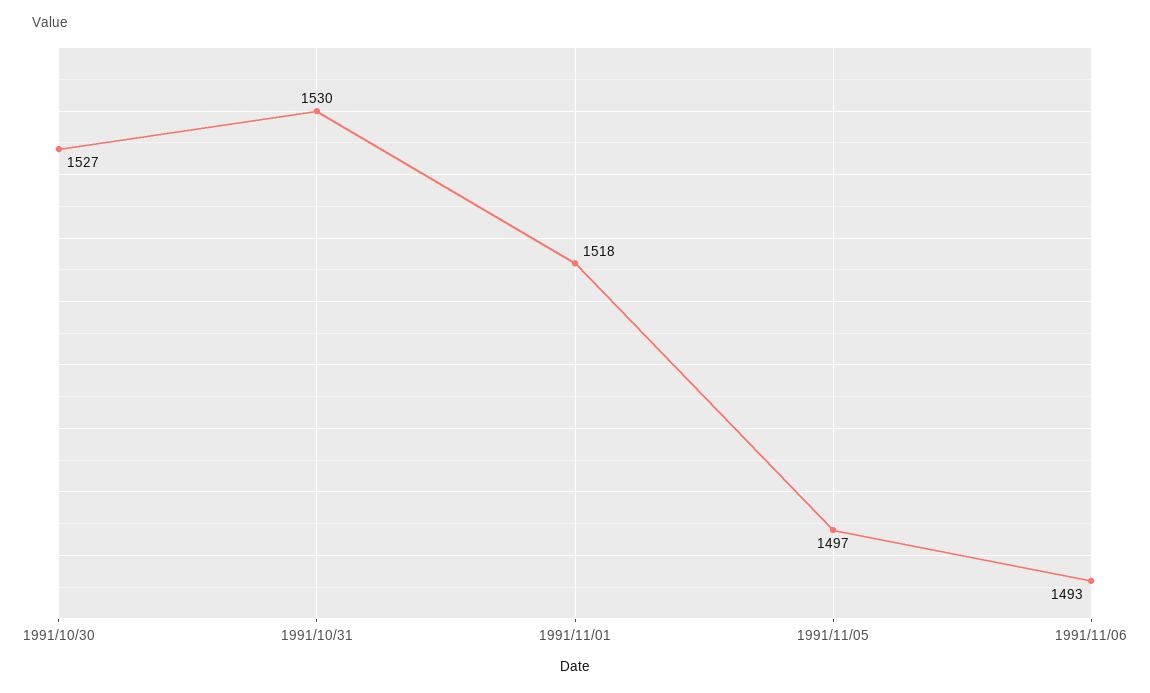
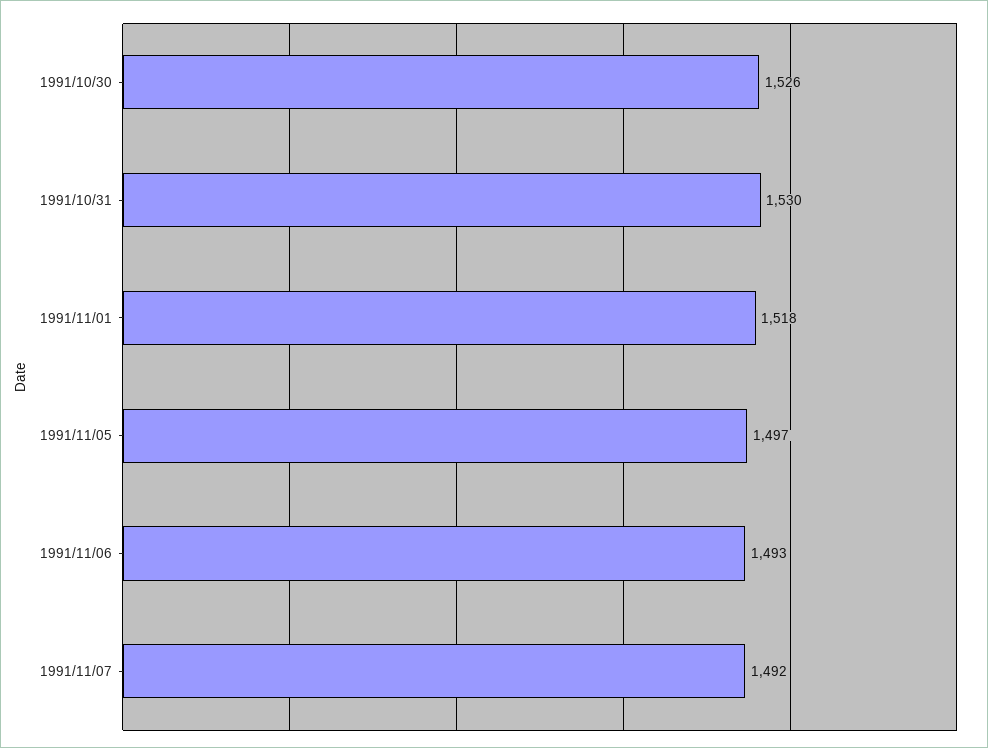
1991/10/30: 1527 -> 1526
1991/11/07: none -> 1492

